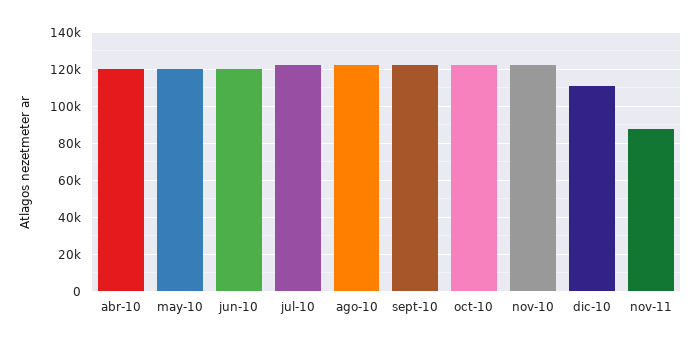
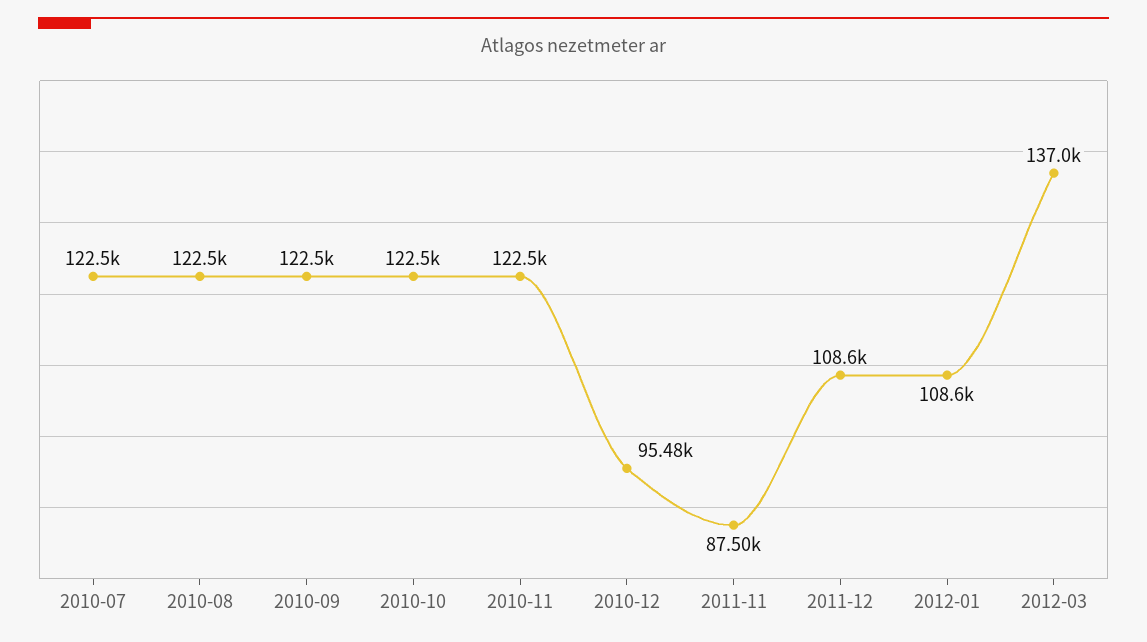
abr-10: 120000 -> none
may-10: 120000 -> none
jun-10: 120000 -> none
dic-10: 110000 -> 95480
2011-12: none -> 108600
2012-01: none -> 108600
2012-03: none -> 137000

